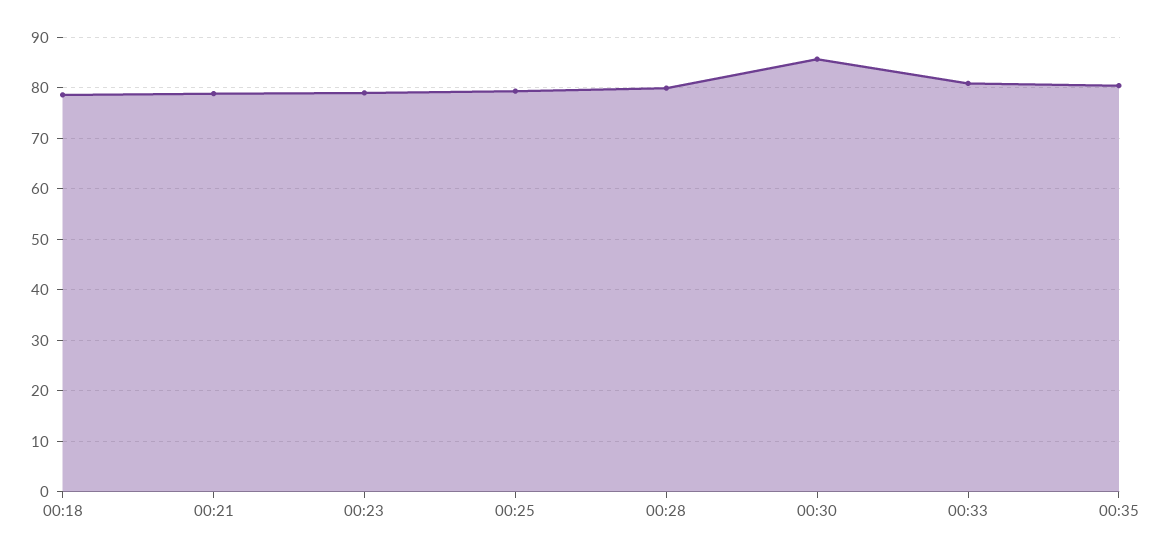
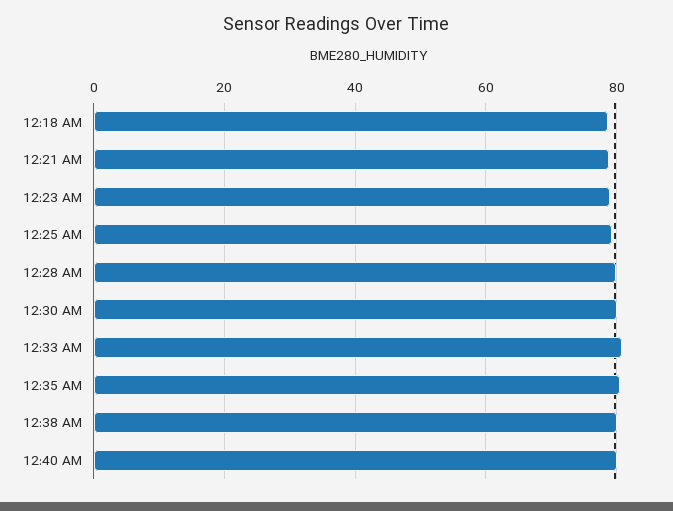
00:30: 86 -> 80
12:38 AM: none -> 80
12:40 AM: none -> 80

